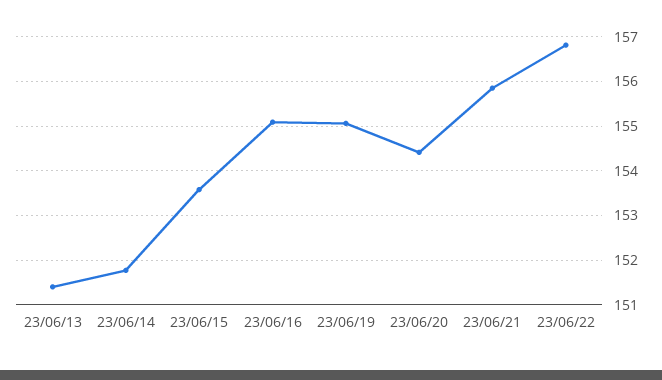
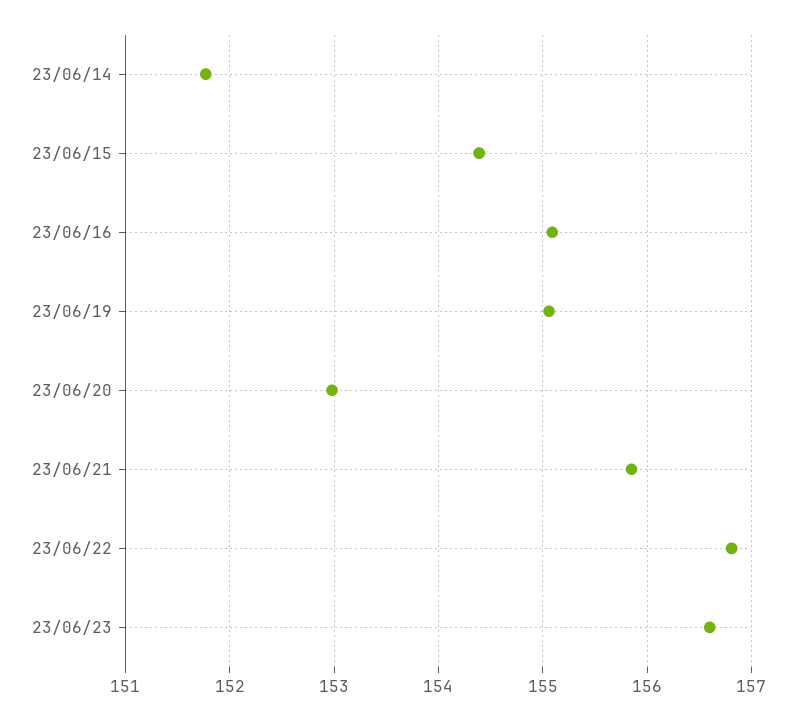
23/06/13: 151.4 -> none
23/06/15: 153.6 -> 154.4
23/06/20: 154.4 -> 153
23/06/23: none -> 156.6

